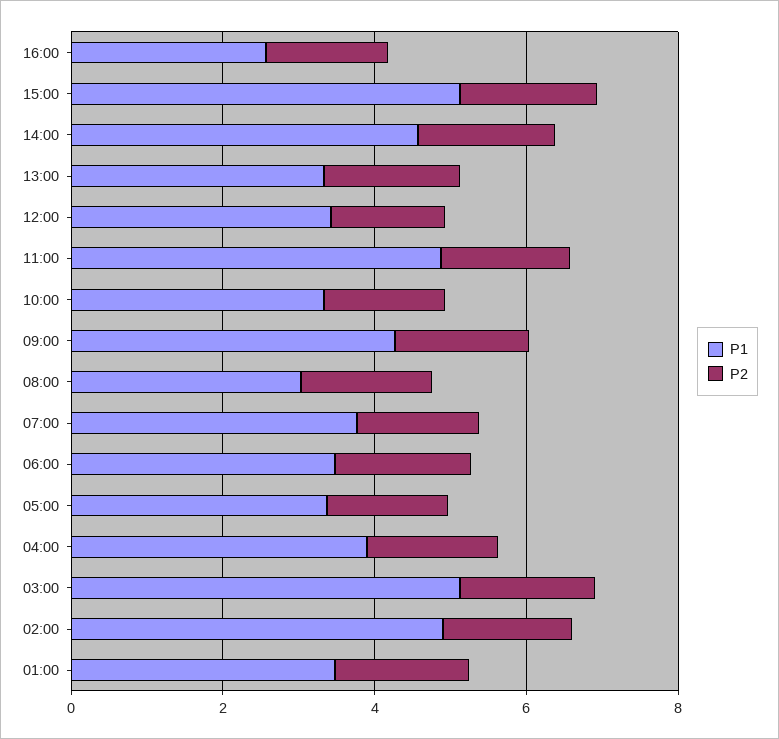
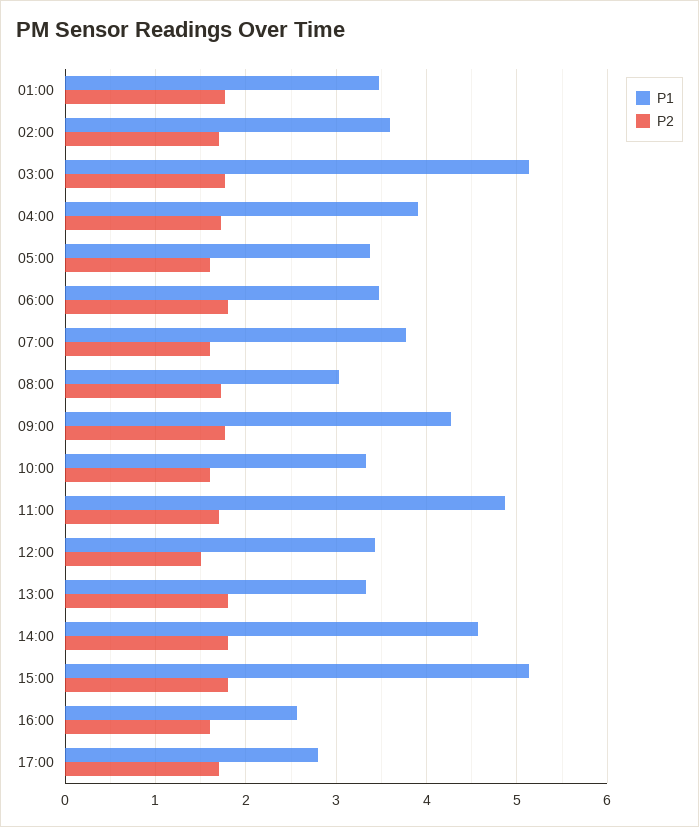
P1, 02:00: 5 -> 3.6
P1, 17:00: none -> 2.8
P2, 17:00: none -> 1.7

